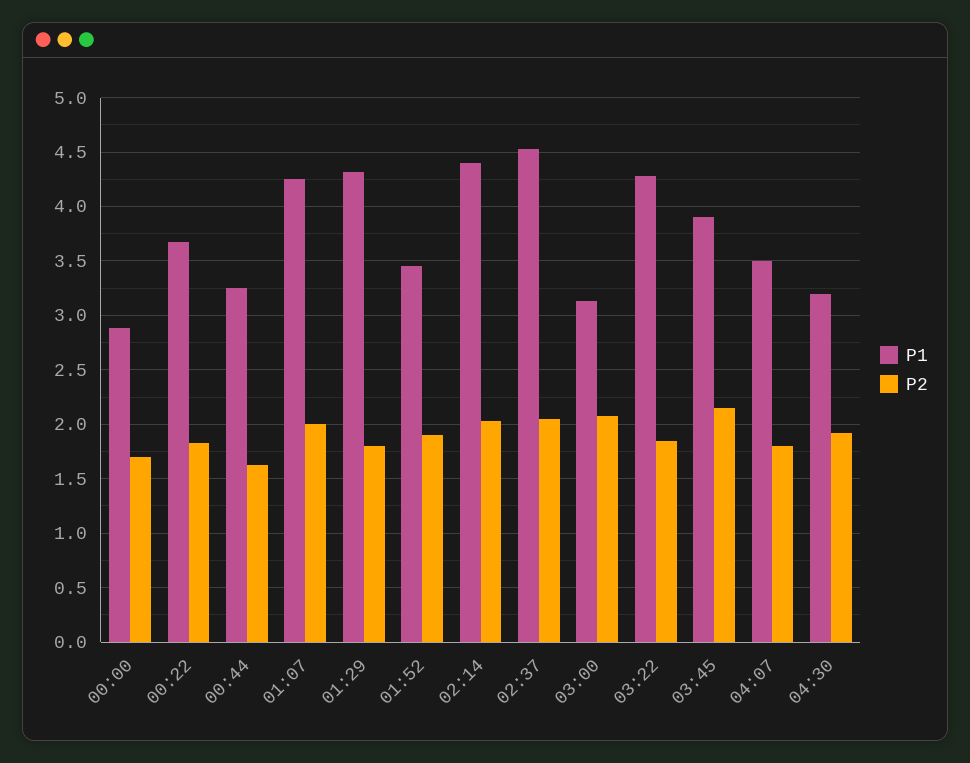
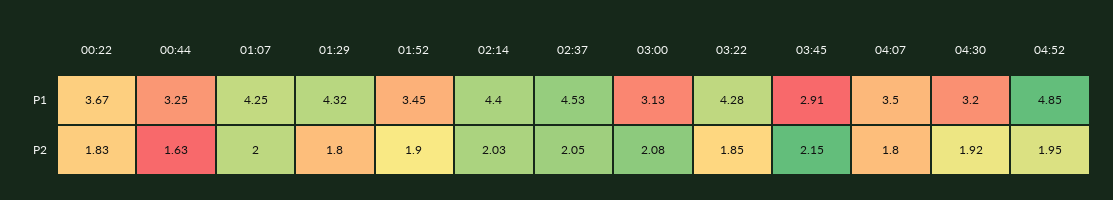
P1, 00:00: 2.9 -> none
P2, 00:00: 1.7 -> none
P1, 03:45: 3.9 -> 2.91
P1, 04:52: none -> 4.85
P2, 04:52: none -> 1.95

